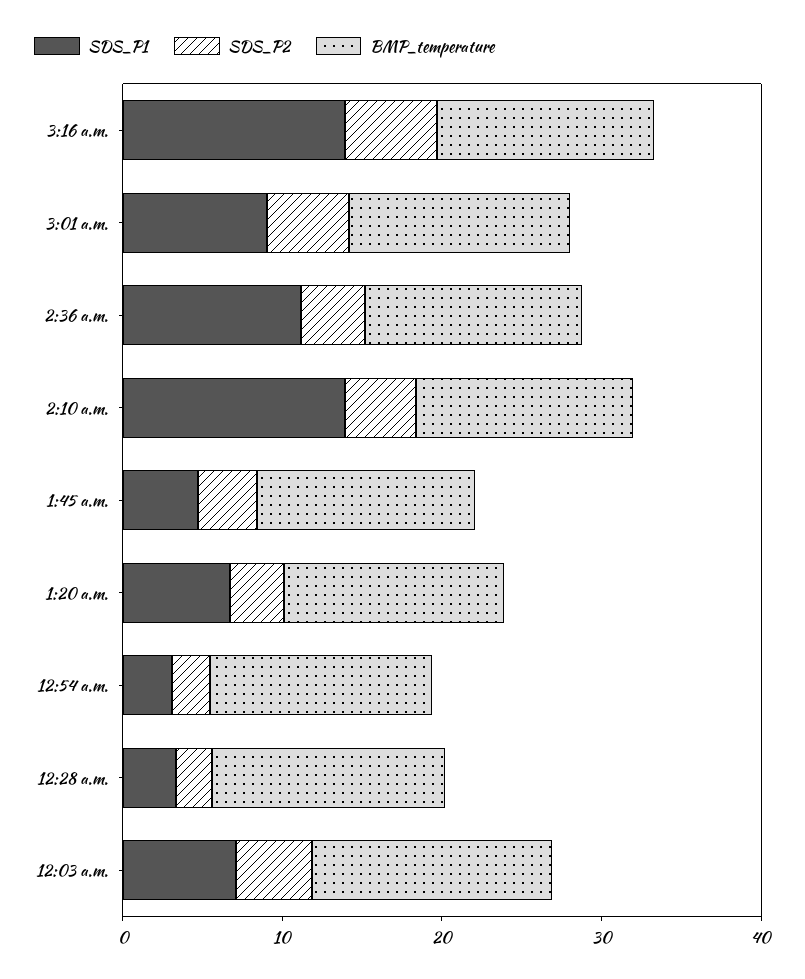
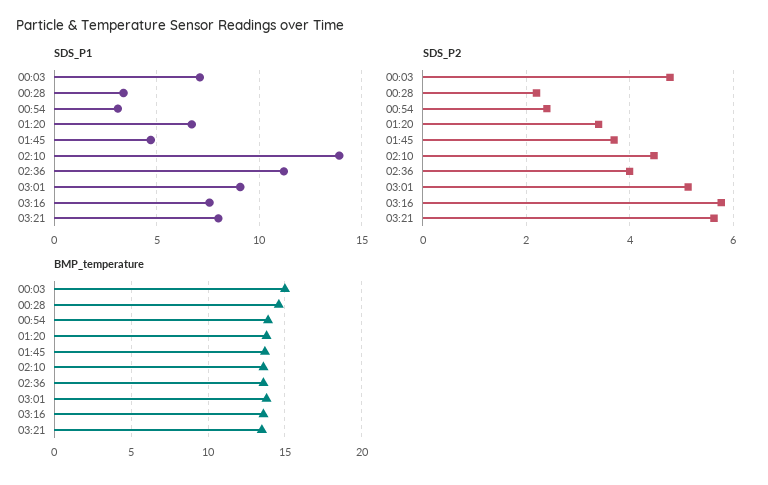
SDS_P1, 3:16 a.m.: 14 -> 7.5
SDS_P1, 03:21: none -> 8
SDS_P2, 03:21: none -> 5.6
BMP_temperature, 03:21: none -> 13.5

